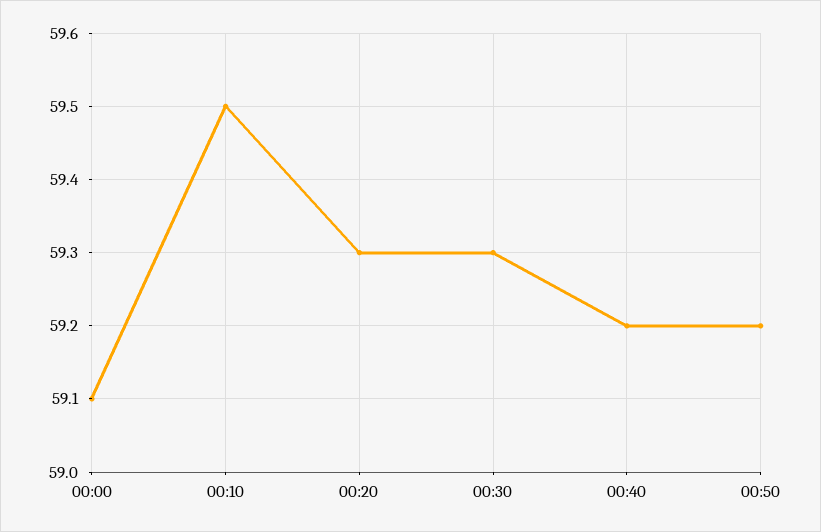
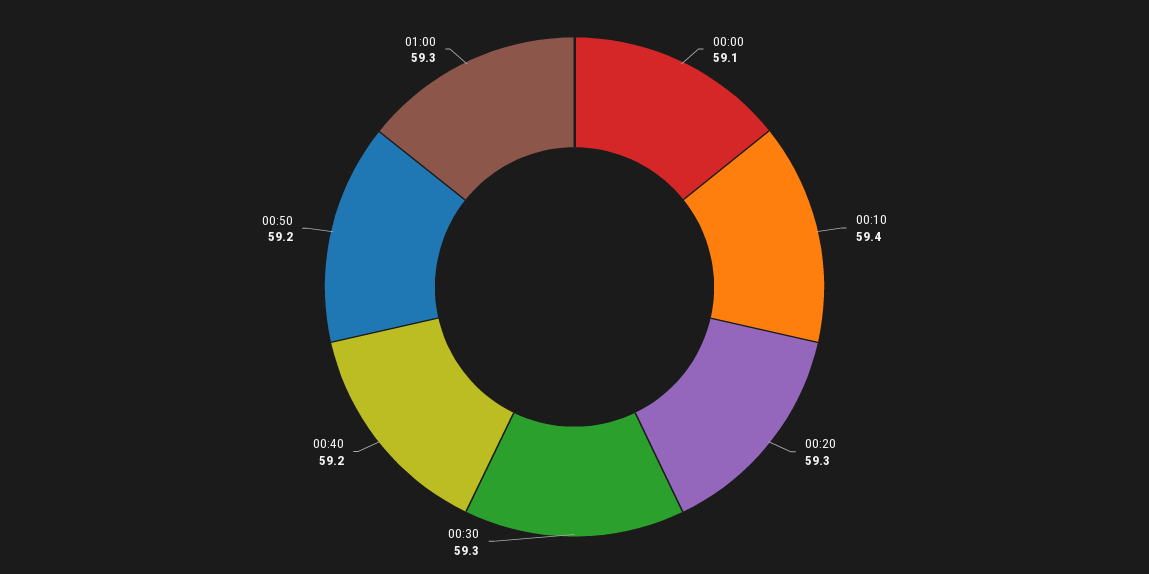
00:10: 59.5 -> 59.4
01:00: none -> 59.3

